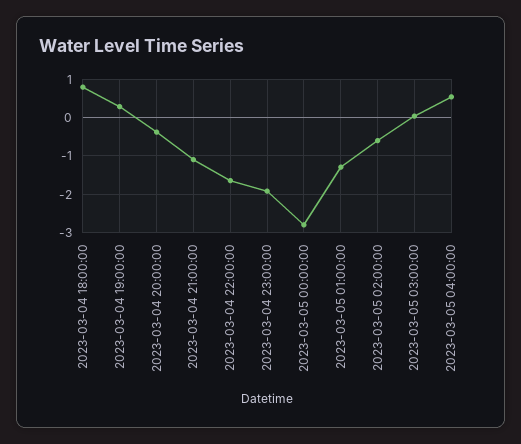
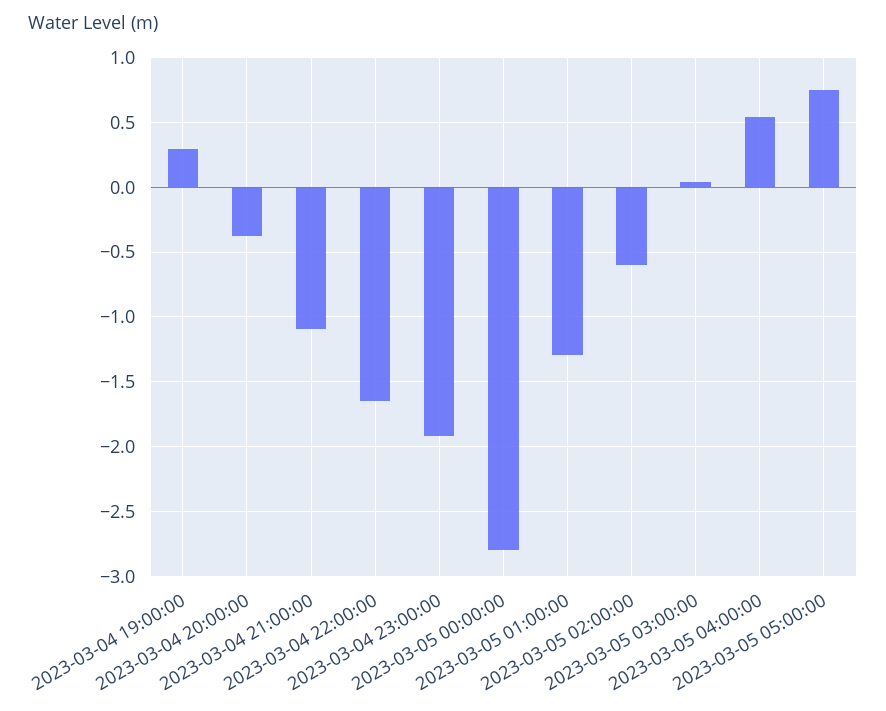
2023-03-04 18:00:00: 0.8 -> none
2023-03-05 05:00:00: none -> 0.75

